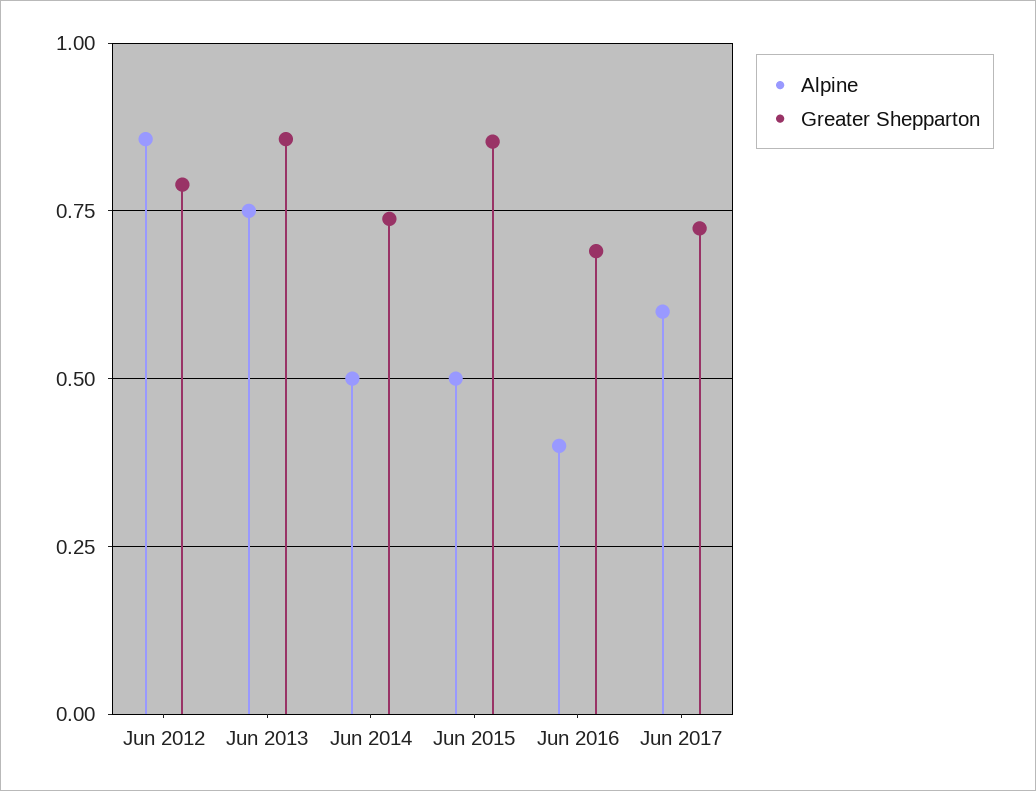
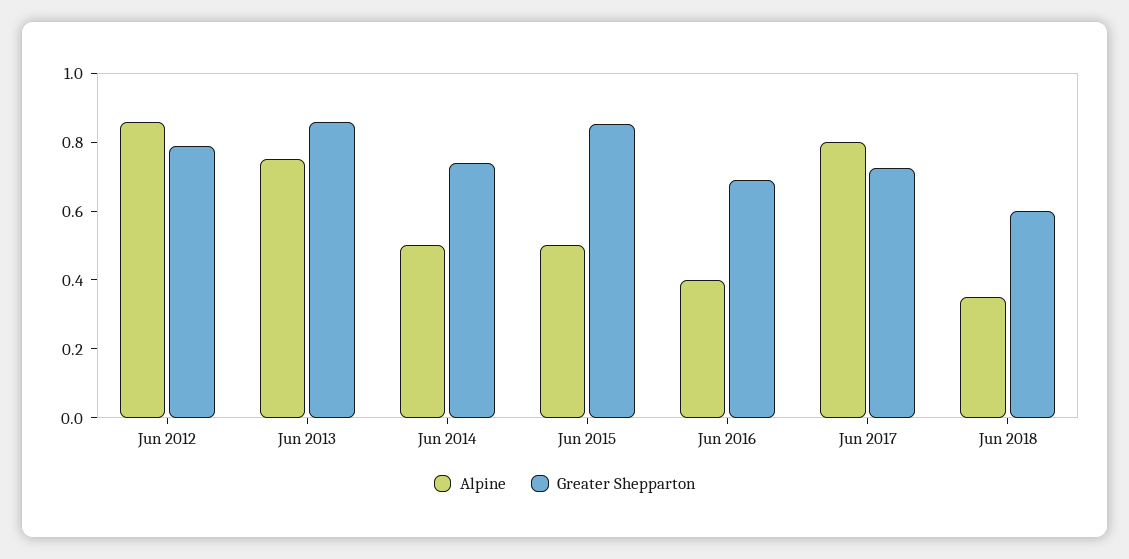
Alpine, Jun 2017: 0.6 -> 0.8
Alpine, Jun 2018: none -> 0.35
Greater Shepparton, Jun 2018: none -> 0.6

